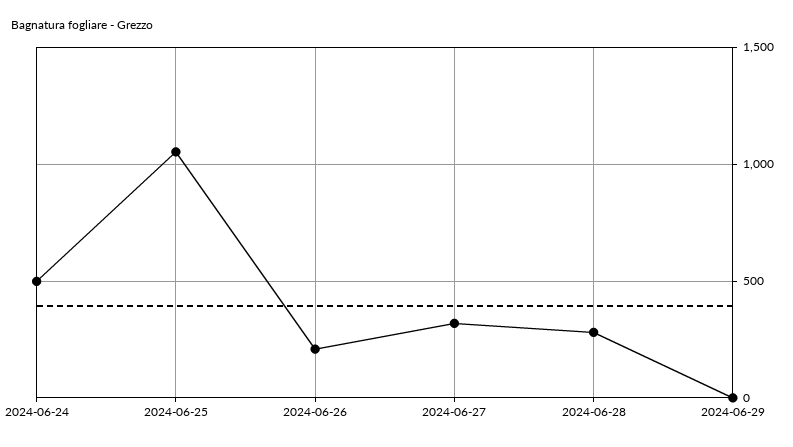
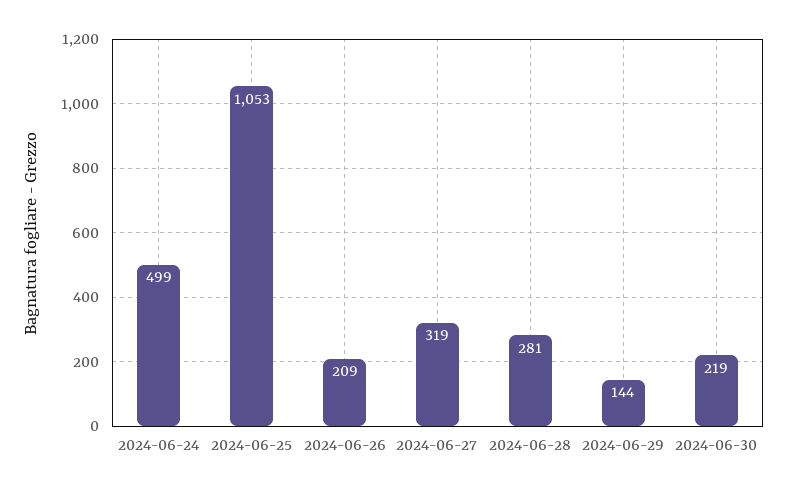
2024-06-29: 0 -> 144
2024-06-30: none -> 219

